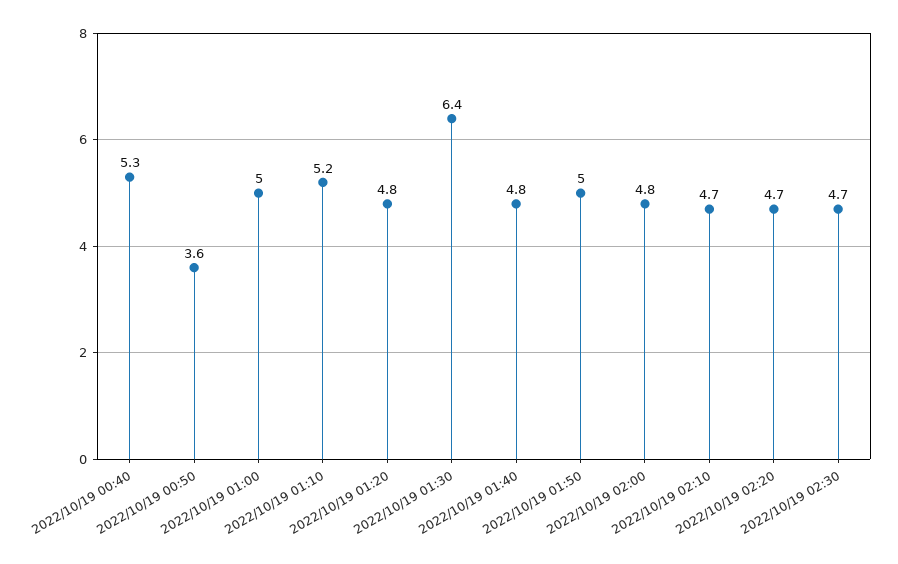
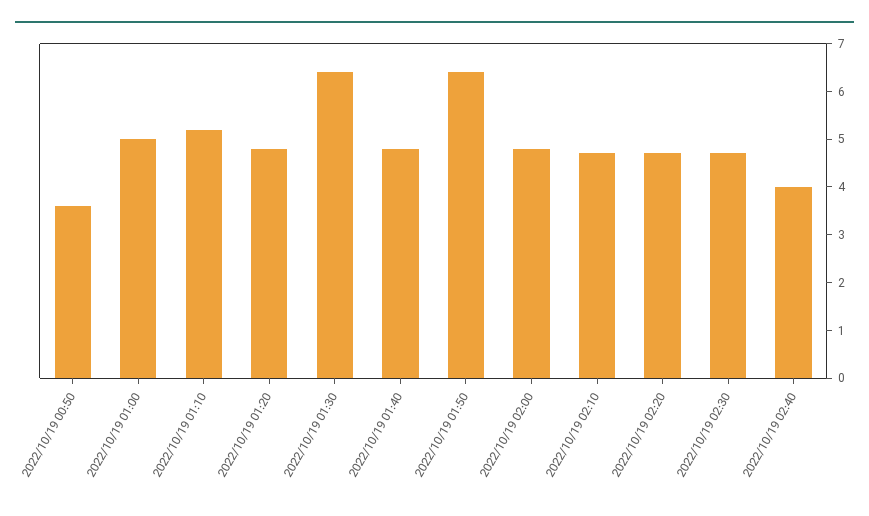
2022/10/19 00:40: 5.3 -> none
2022/10/19 01:50: 5 -> 6.5
2022/10/19 02:40: none -> 4

